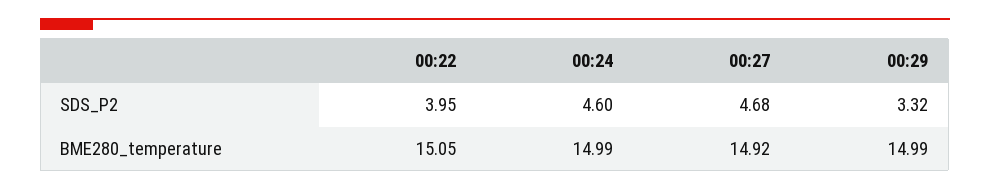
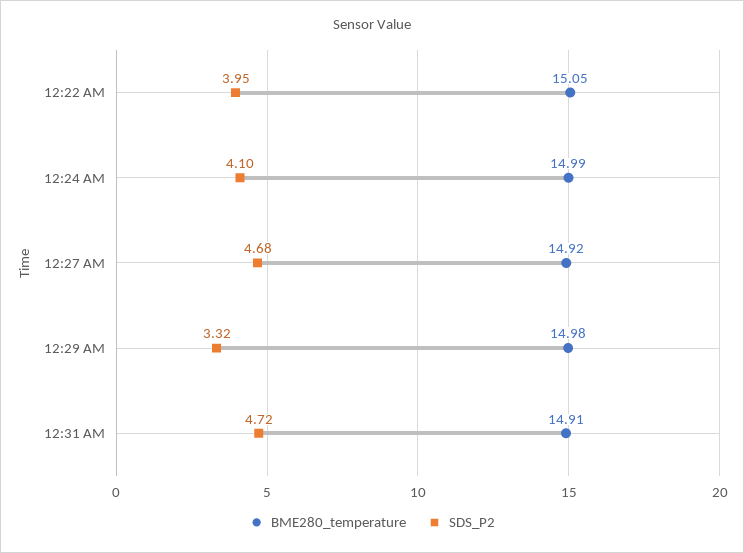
SDS_P2, 00:24: 4.6 -> 4.1
BME280_temperature, 00:29: 14.99 -> 14.98
BME280_temperature, 12:31 AM: none -> 14.91
SDS_P2, 12:31 AM: none -> 4.72

